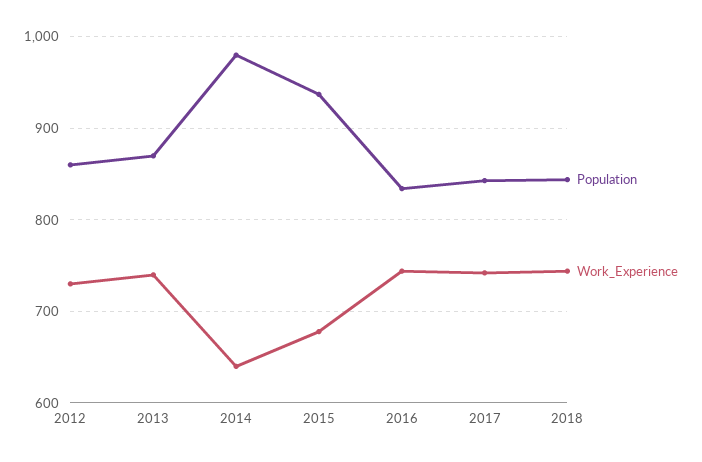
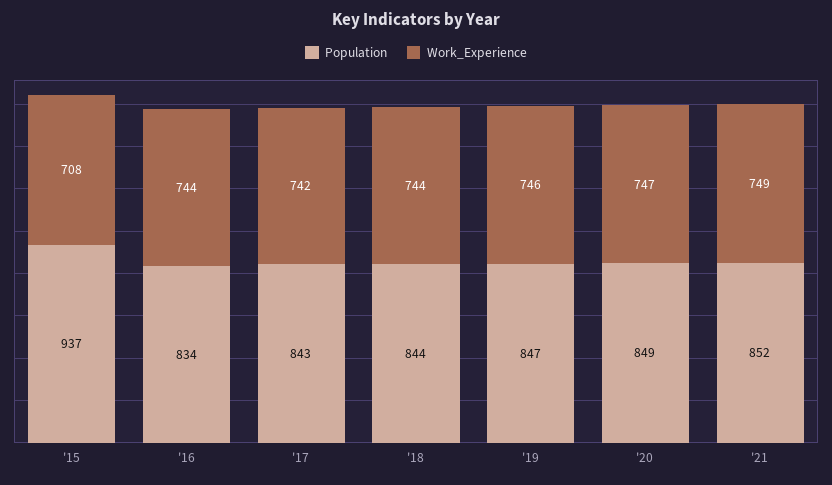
Population, 2012: 860 -> none
Work_Experience, 2012: 730 -> none
Population, 2013: 870 -> none
Work_Experience, 2013: 740 -> none
Population, 2014: 980 -> none
Work_Experience, 2014: 640 -> none
Work_Experience, 2015: 680 -> 708
Population, '19: none -> 847
Work_Experience, '19: none -> 746
Population, '20: none -> 849
Work_Experience, '20: none -> 747
Population, '21: none -> 852
Work_Experience, '21: none -> 749

